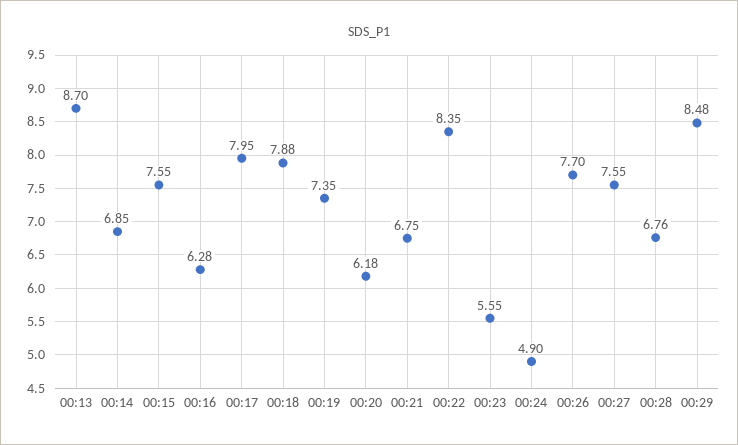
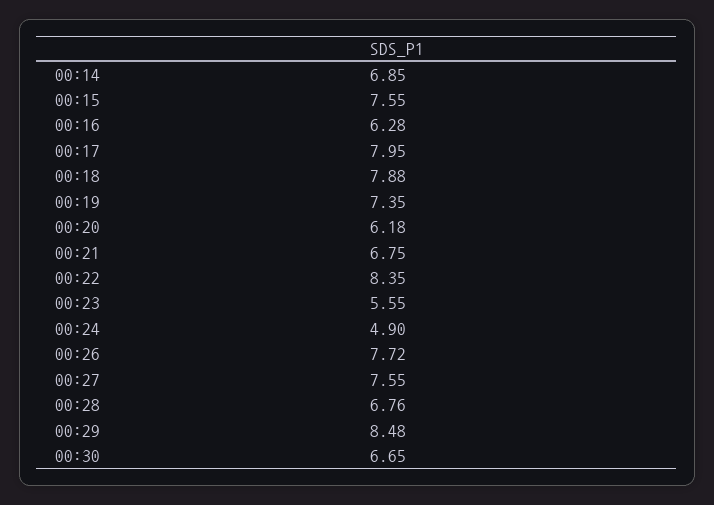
00:13: 8.7 -> none
00:26: 7.7 -> 7.72
00:30: none -> 6.65

